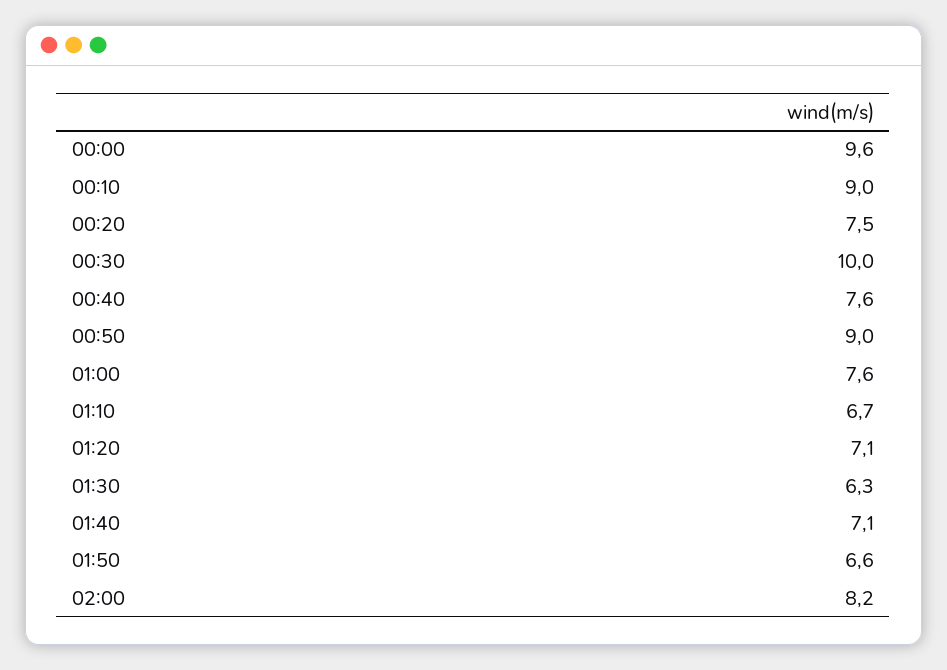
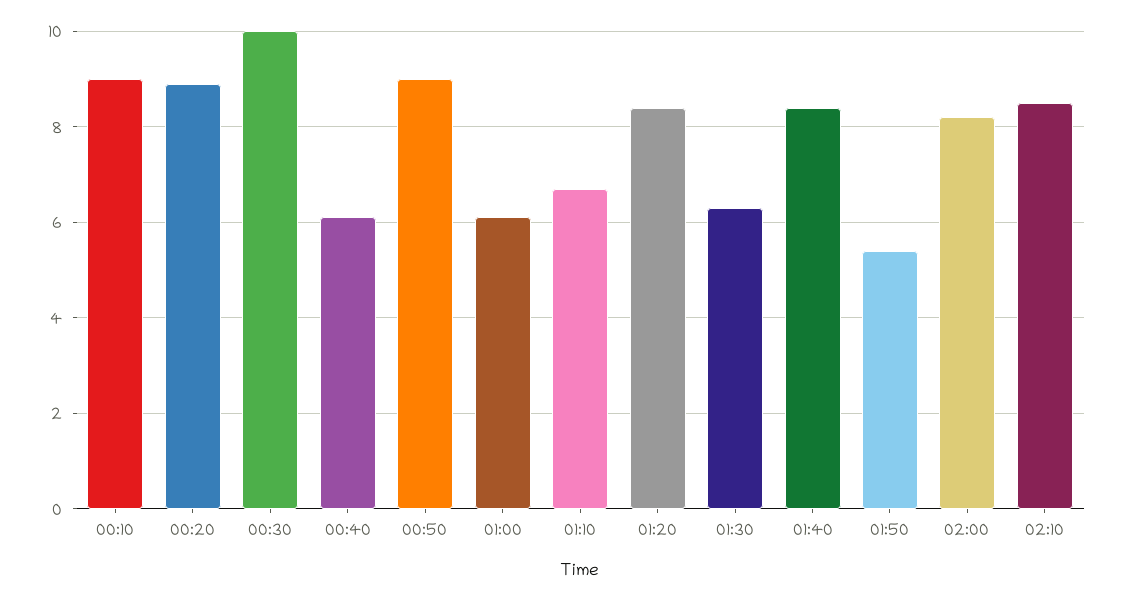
00:00: 9.6 -> none
00:20: 7.5 -> 9
00:40: 7.6 -> 6
01:00: 7.6 -> 6
01:20: 7.1 -> 8.5
01:40: 7.1 -> 8.5
01:50: 6.6 -> 5.5
02:10: none -> 8.5

